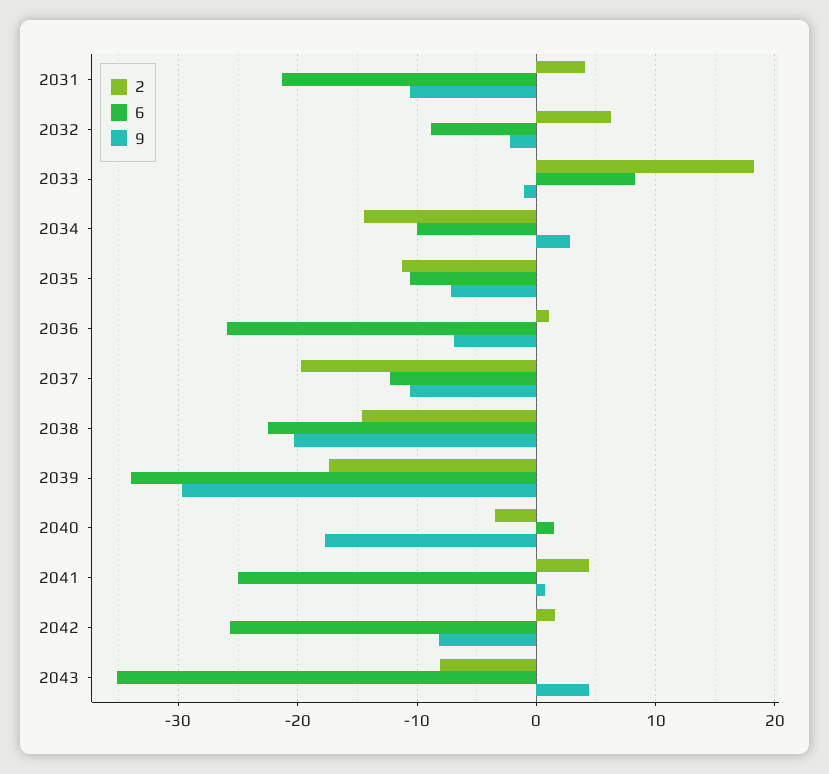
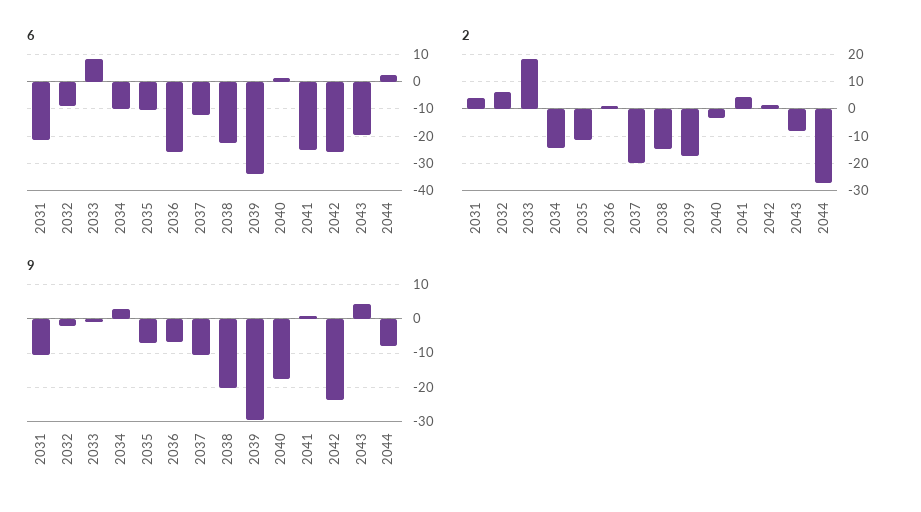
9, 2042: -8 -> -24
6, 2043: -35 -> -20
6, 2044: none -> 2.5
2, 2044: none -> -27.5
9, 2044: none -> -8

